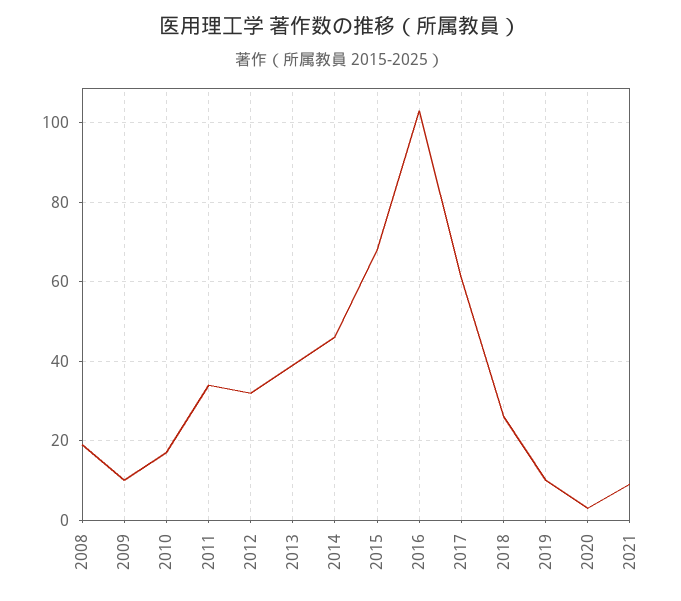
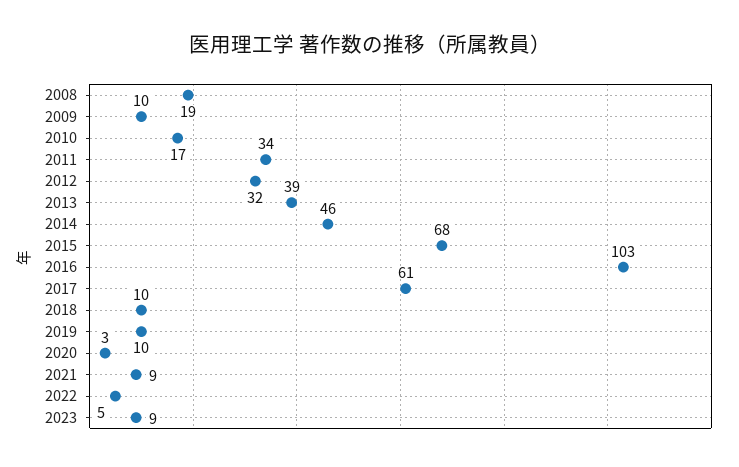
2018: 25 -> 10
2022: none -> 5
2023: none -> 9

